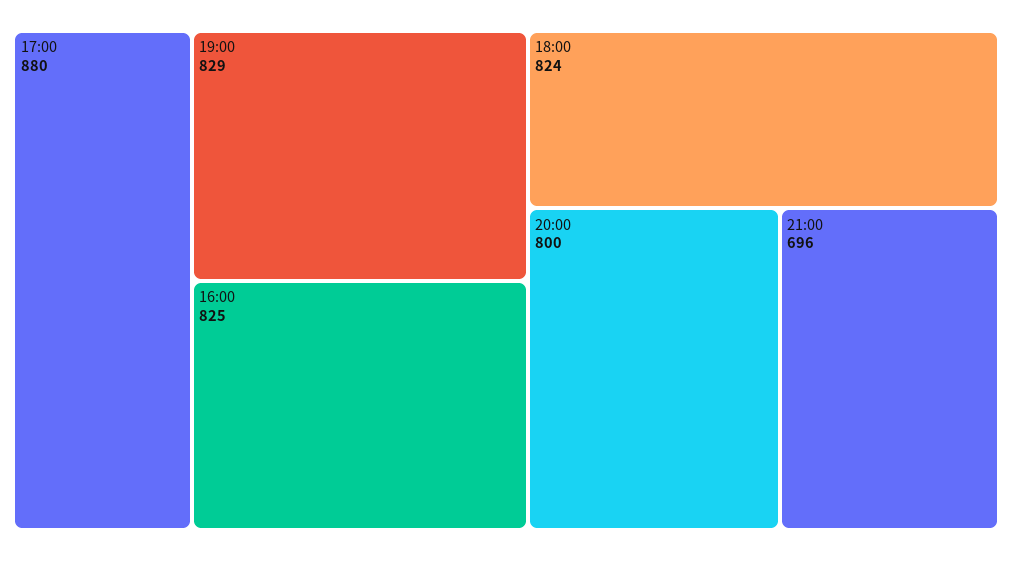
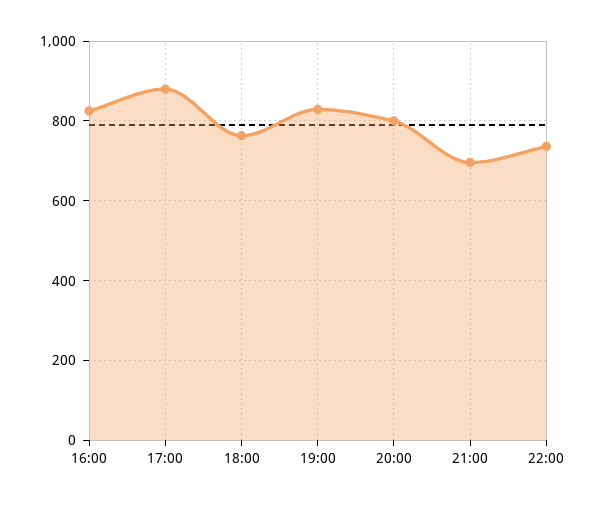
18:00: 824 -> 760
22:00: none -> 740

